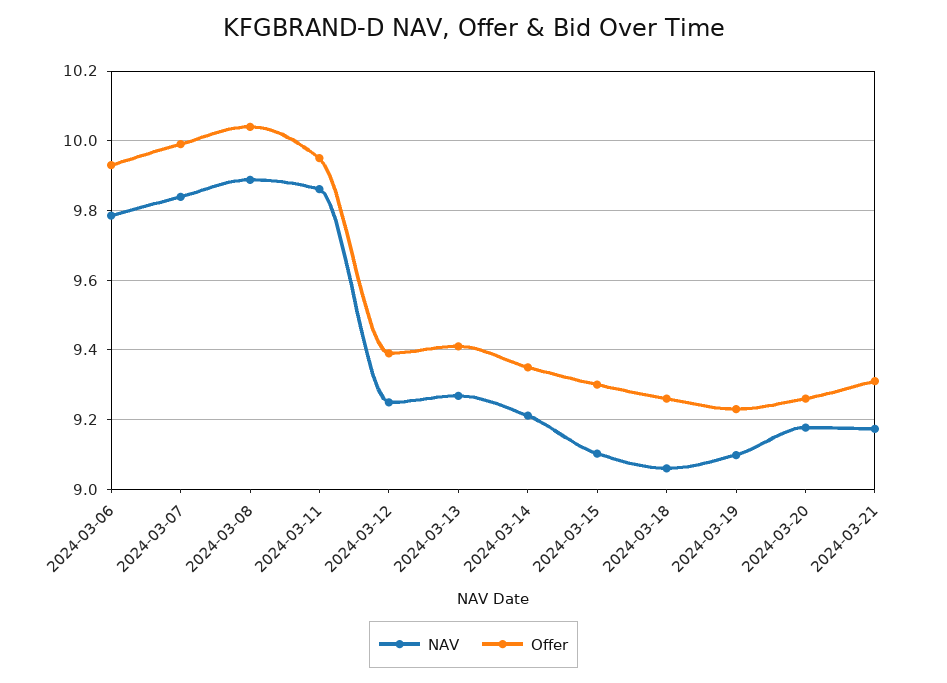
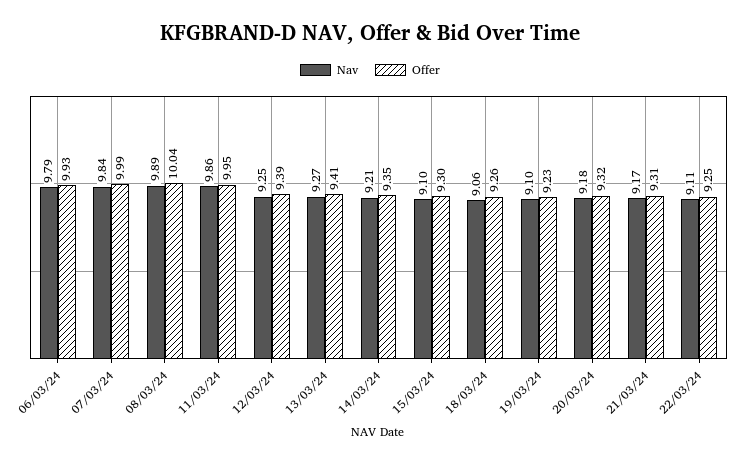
Offer, 2024-03-20: 9.26 -> 9.32
NAV, 22/03/24: none -> 9.11
Offer, 22/03/24: none -> 9.25

